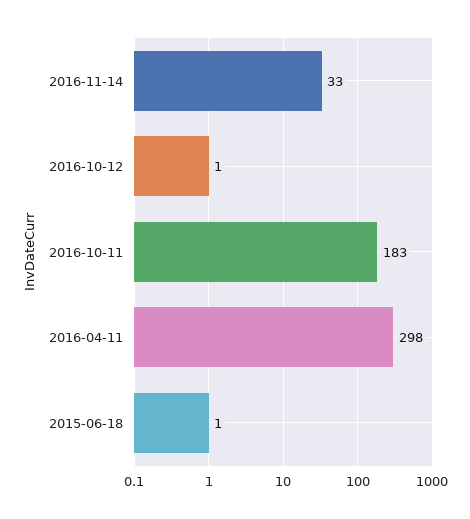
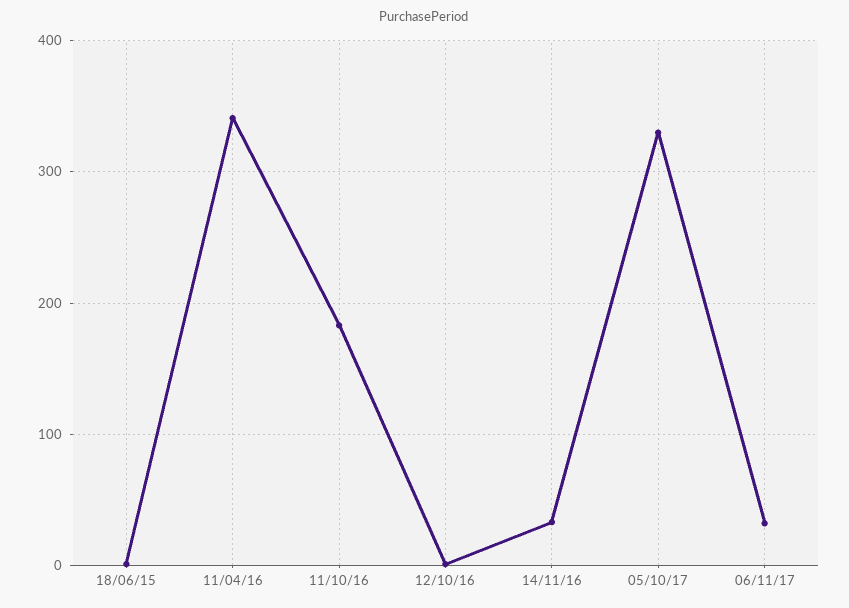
2016-04-11: 298 -> 340
05/10/17: none -> 330
06/11/17: none -> 30

